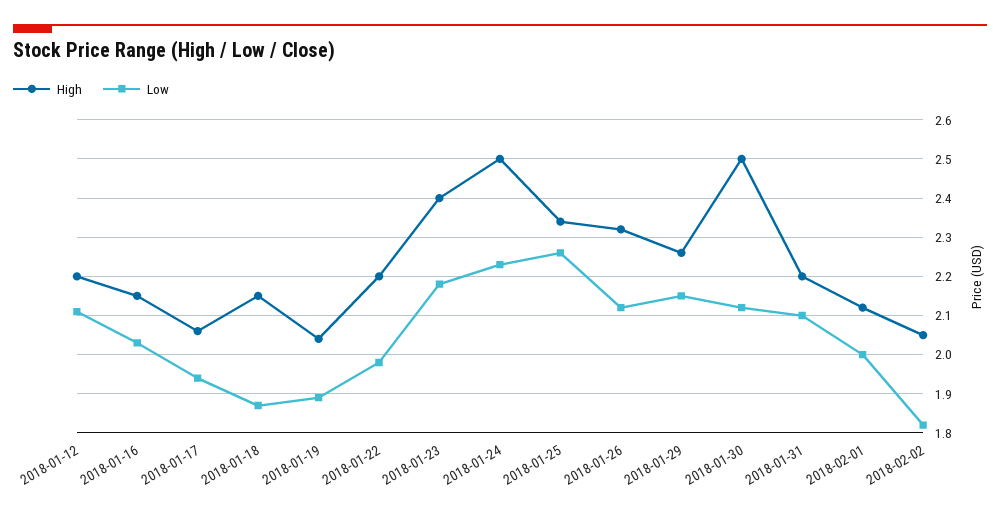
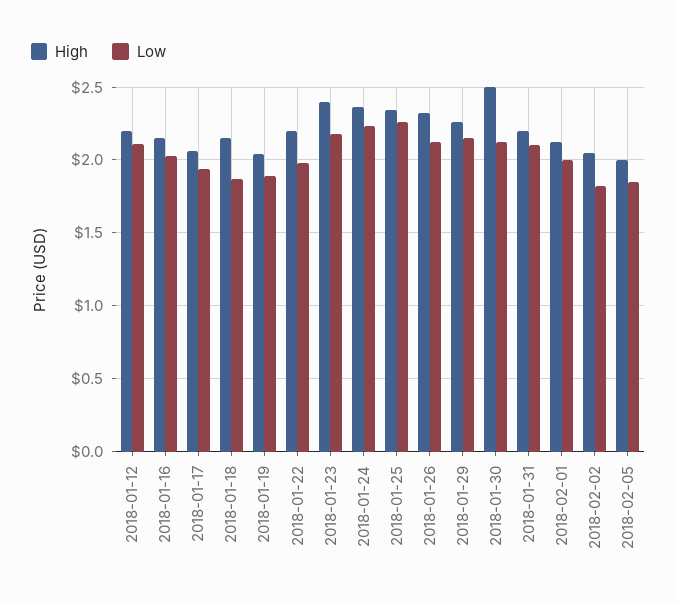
High, 2018-01-24: 2.5 -> 2.35
High, 2018-02-05: none -> 2
Low, 2018-02-05: none -> 1.85

